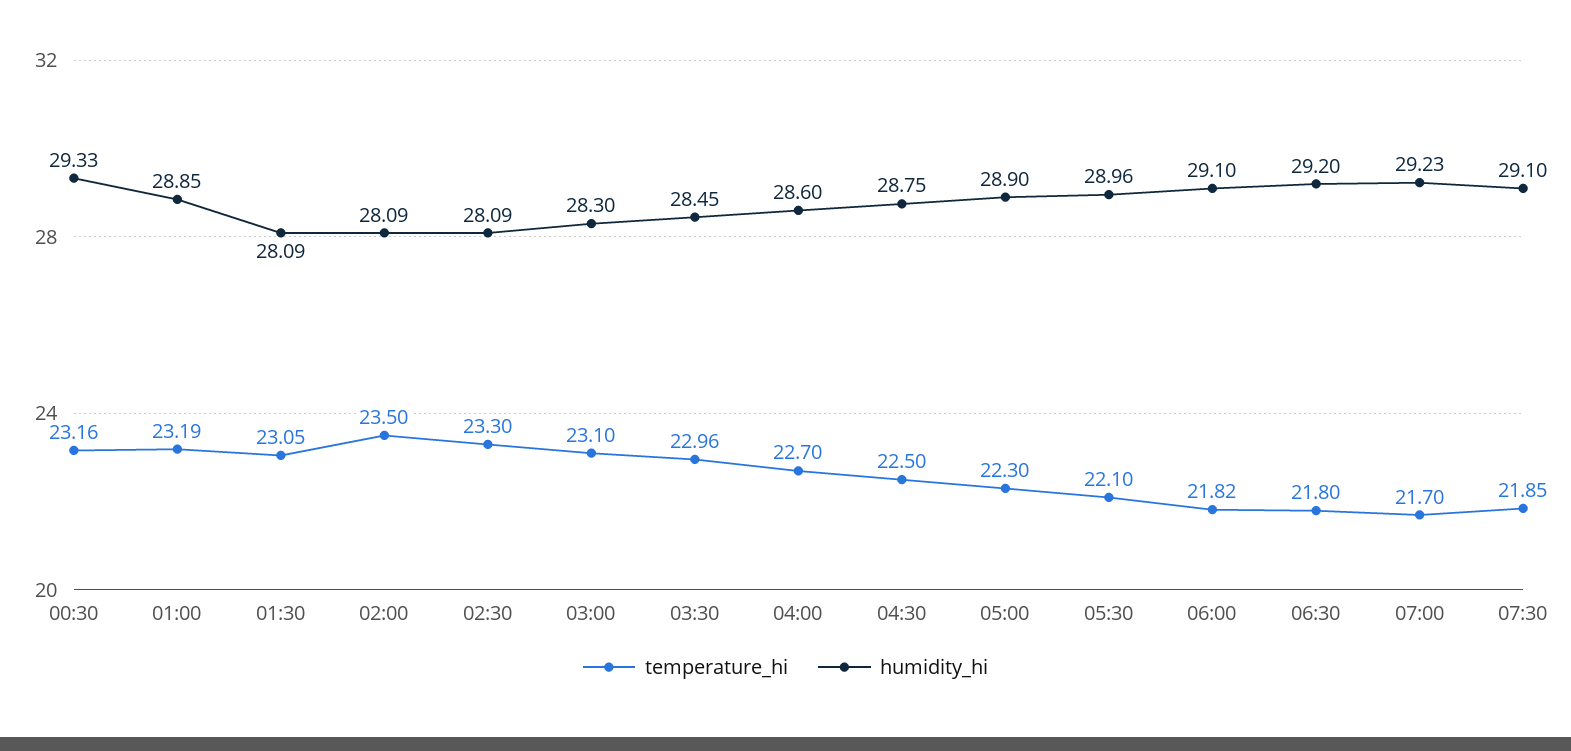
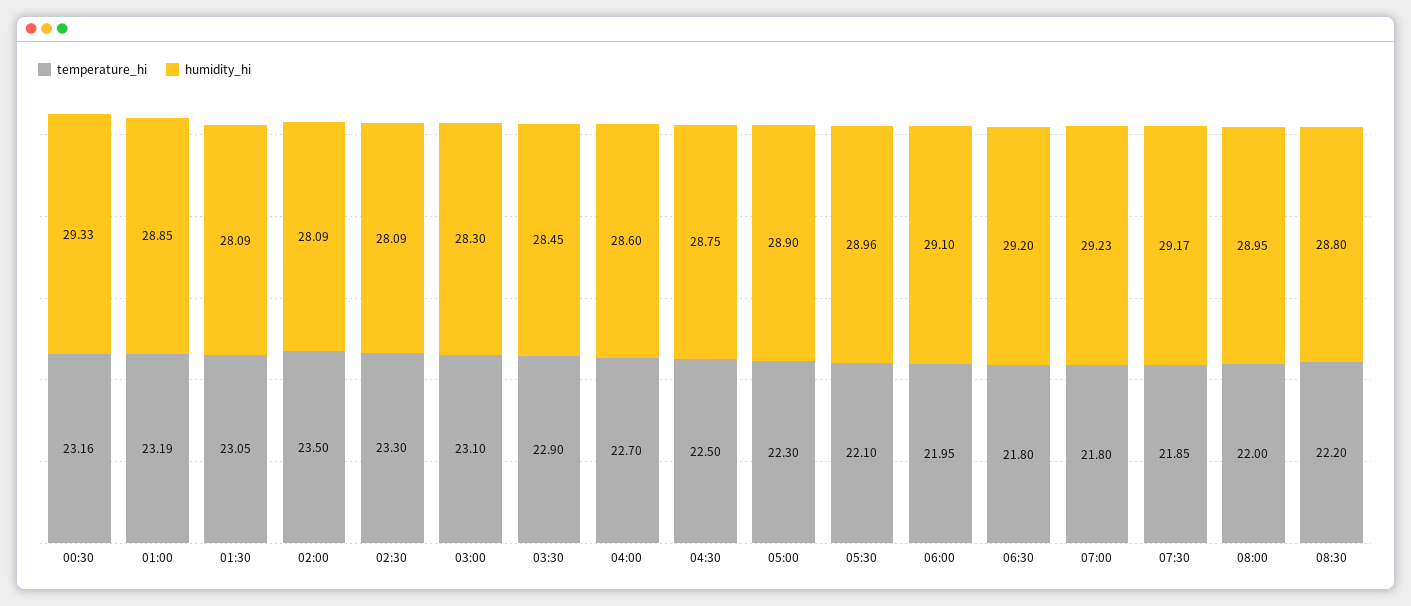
temperature_hi, 03:30: 22.96 -> 22.9
temperature_hi, 06:00: 21.82 -> 21.95
temperature_hi, 07:00: 21.7 -> 21.8
humidity_hi, 07:30: 29.1 -> 29.17
temperature_hi, 08:00: none -> 22
humidity_hi, 08:00: none -> 28.95
temperature_hi, 08:30: none -> 22.2
humidity_hi, 08:30: none -> 28.8

